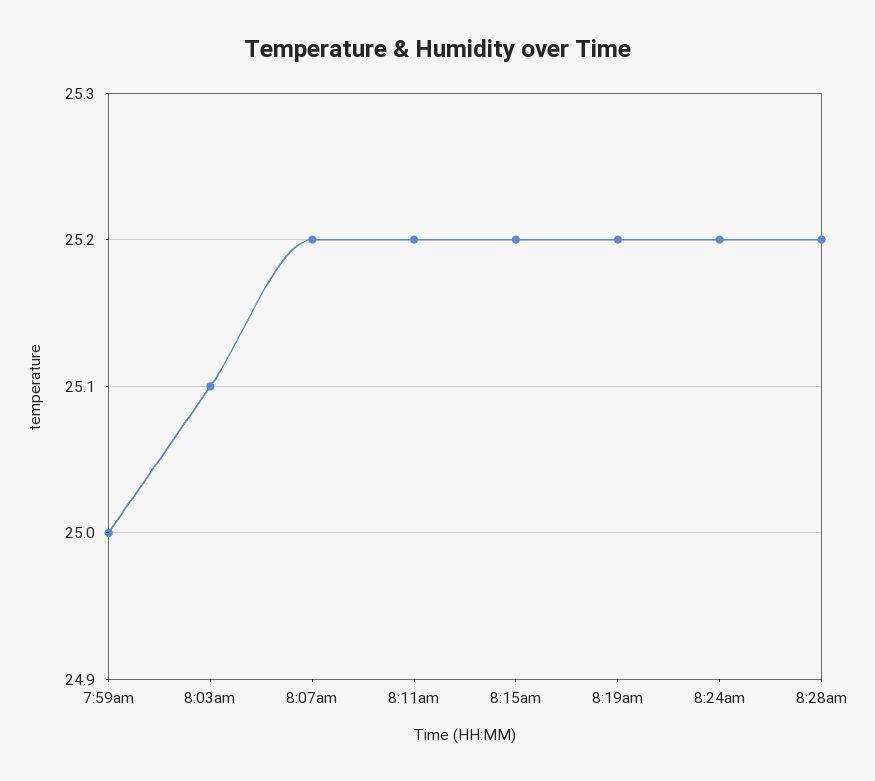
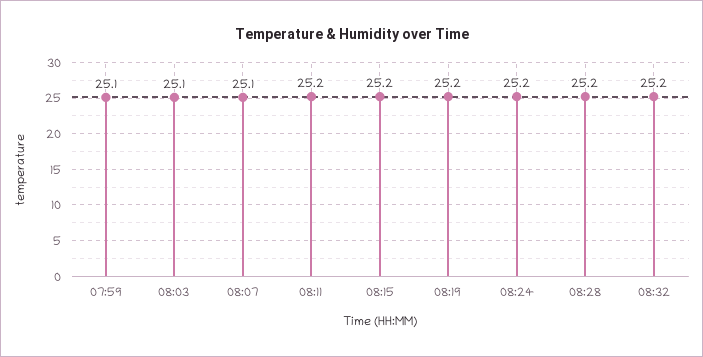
7:59am: 25 -> 25.1
8:07am: 25.2 -> 25.1
08:32: none -> 25.2

